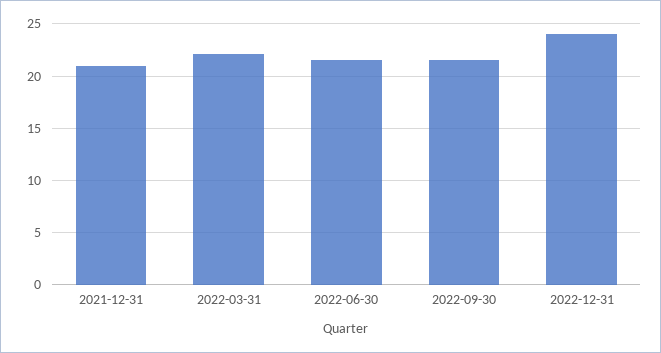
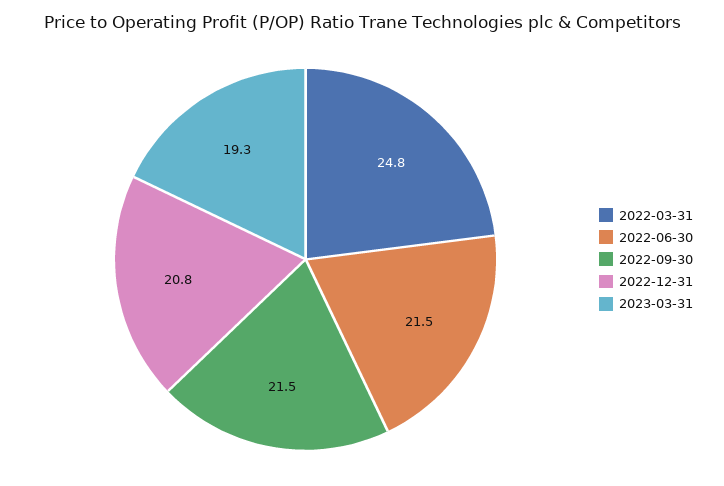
2021-12-31: 21 -> none
2022-03-31: 22 -> 24.8
2022-12-31: 24 -> 20.8
2023-03-31: none -> 19.3

